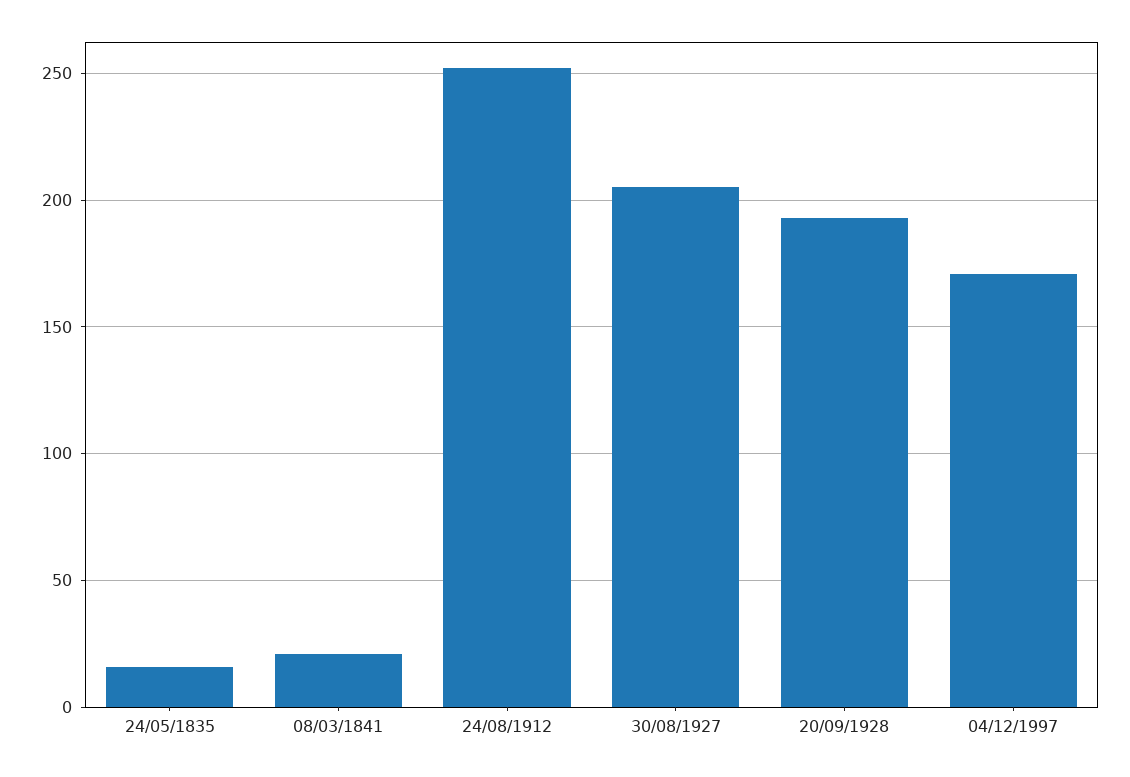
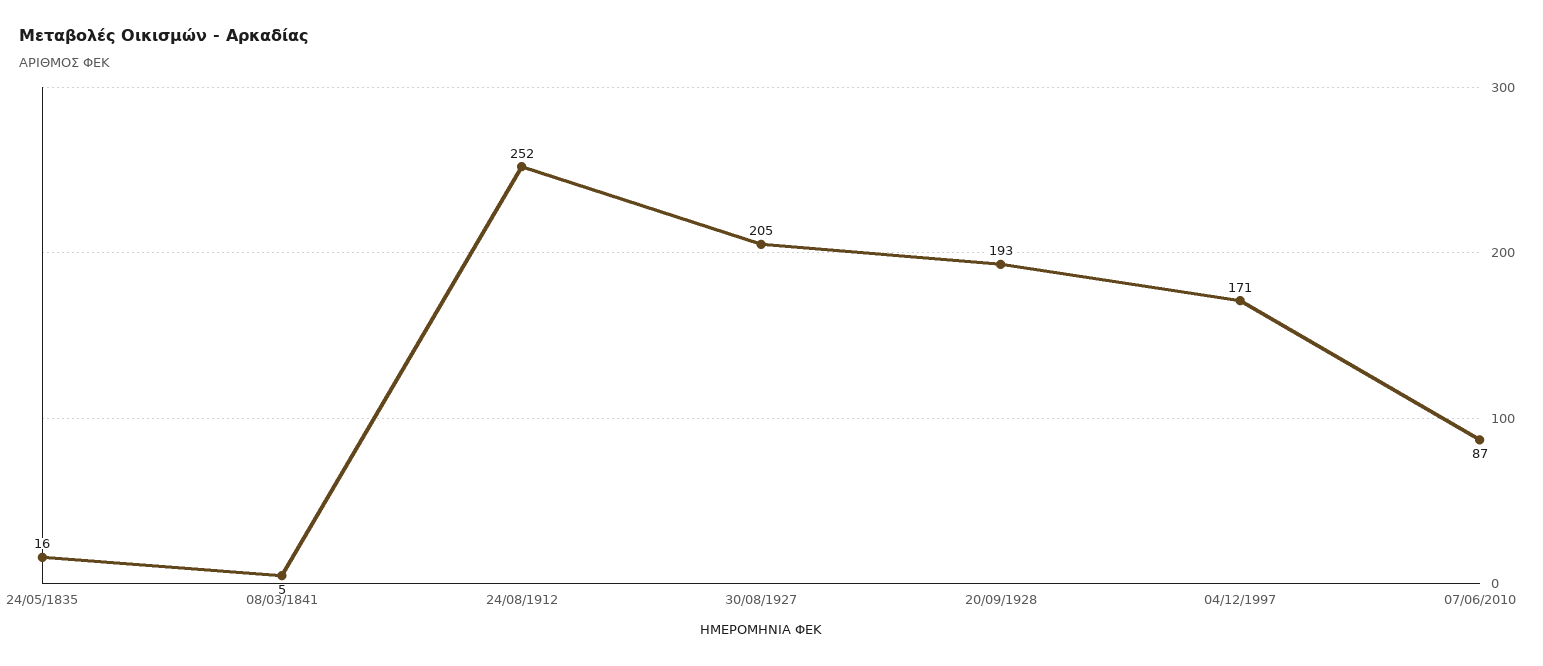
08/03/1841: 20 -> 5
07/06/2010: none -> 87

